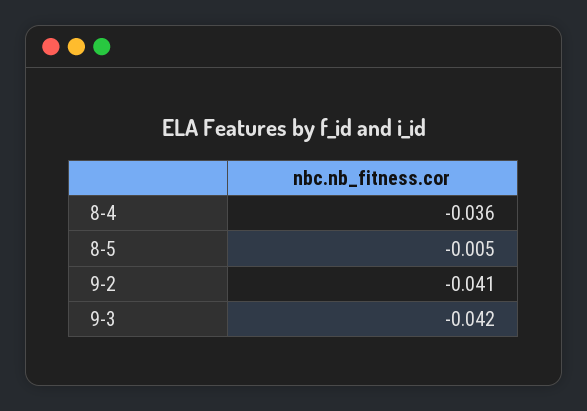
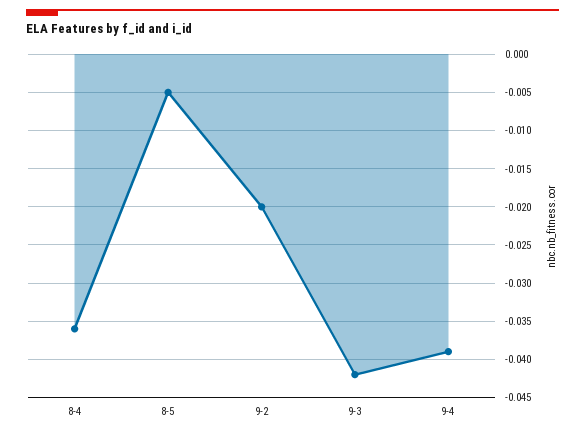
9-2: -0.041 -> -0.02
9-4: none -> -0.039

